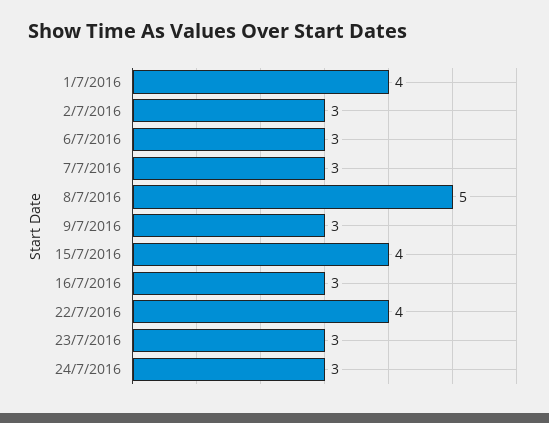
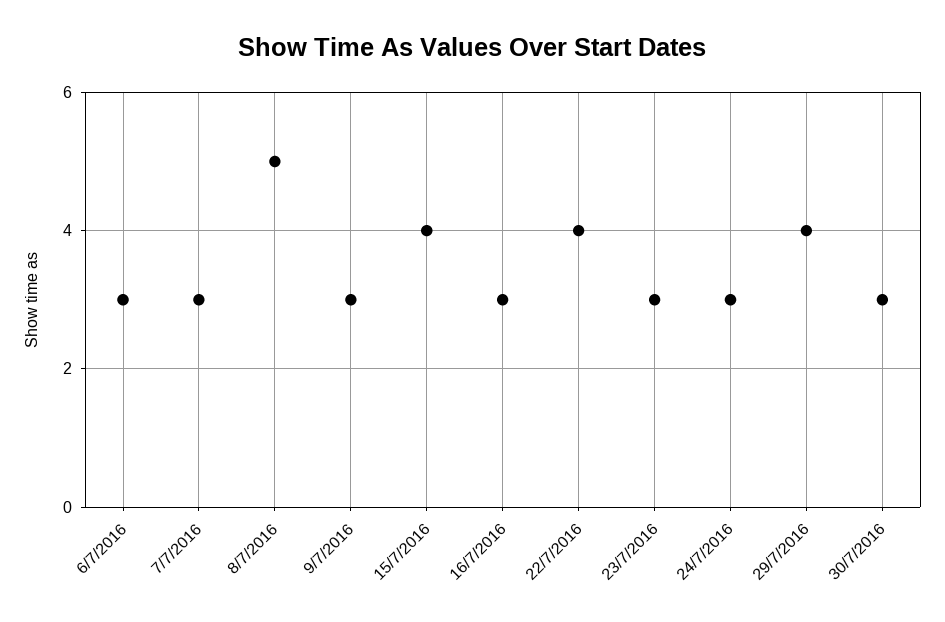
1/7/2016: 4 -> none
2/7/2016: 3 -> none
29/7/2016: none -> 4
30/7/2016: none -> 3

